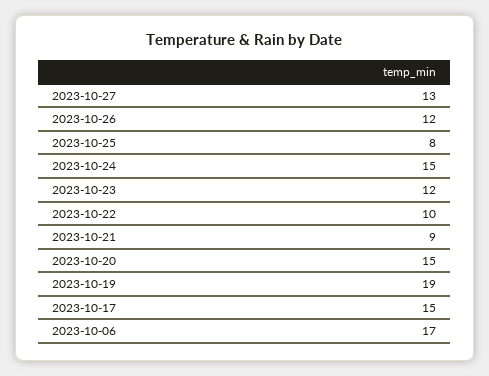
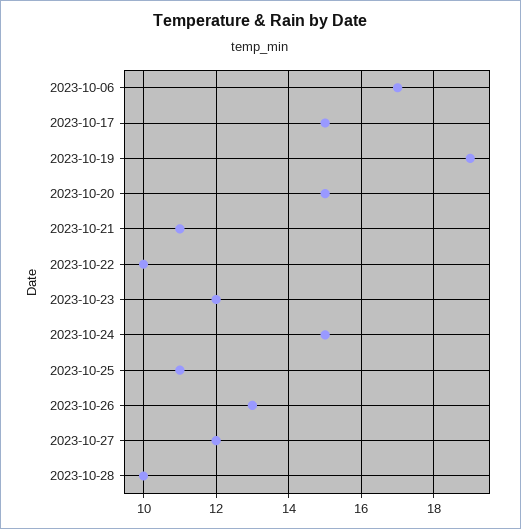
2023-10-27: 13 -> 12
2023-10-26: 12 -> 13
2023-10-25: 8 -> 11
2023-10-21: 9 -> 11
2023-10-28: none -> 10

